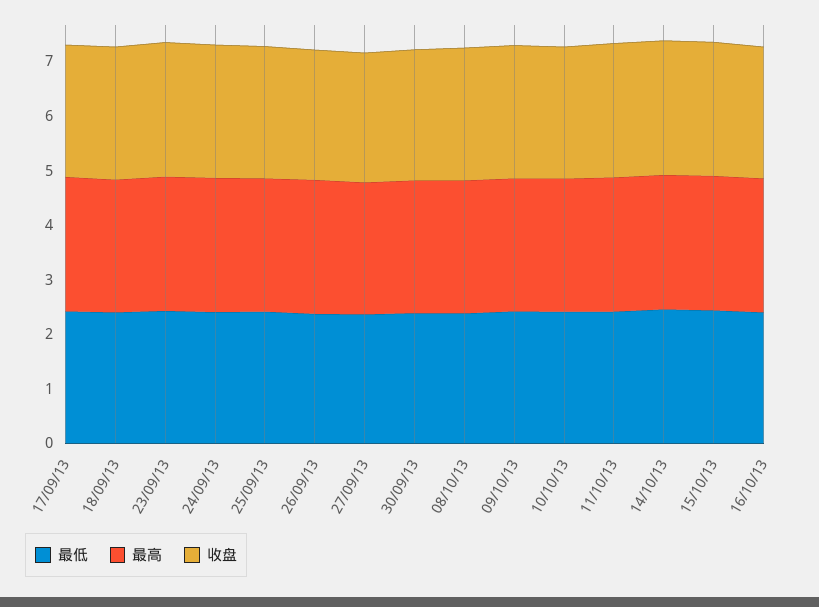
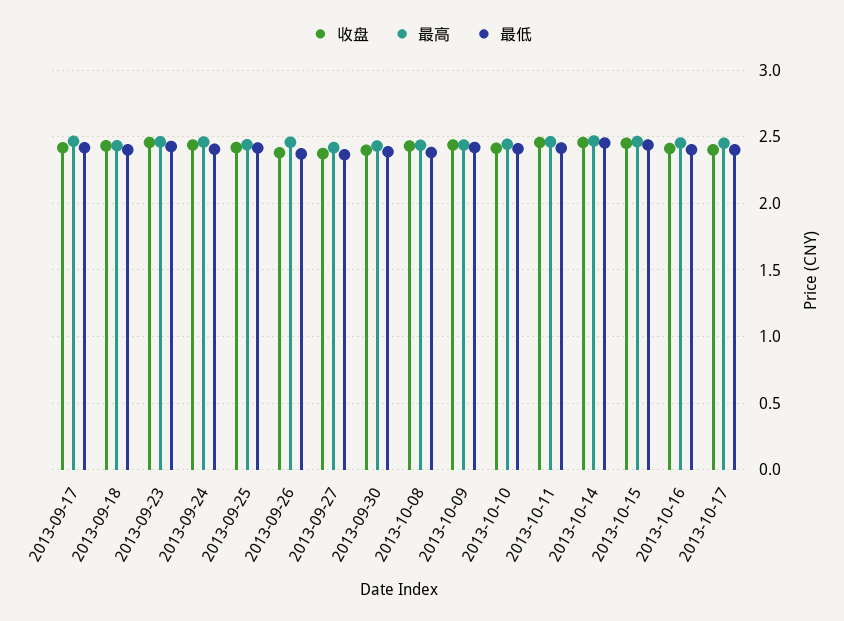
收盘, 2013-10-17: none -> 2.4
最高, 2013-10-17: none -> 2.45
最低, 2013-10-17: none -> 2.4

